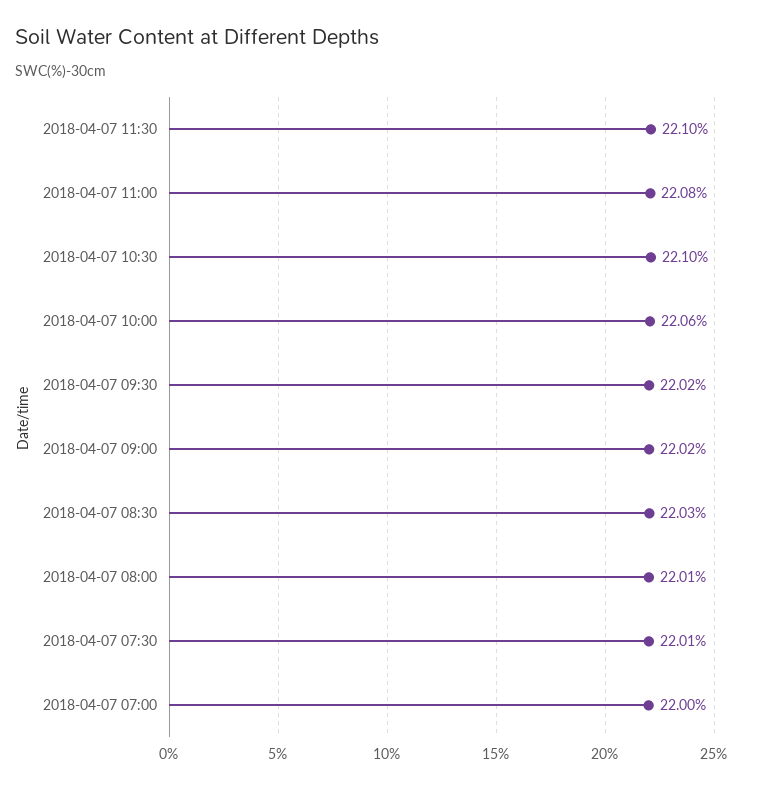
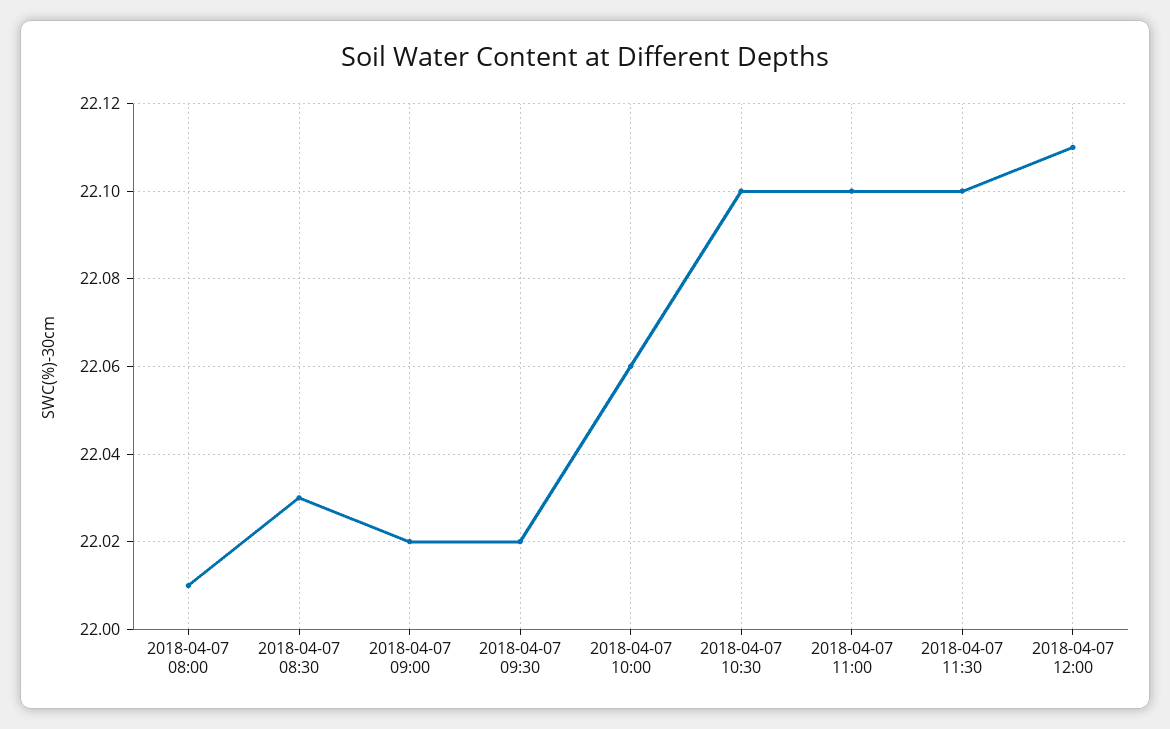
2018-04-07 11:00: 22.08 -> 22.1
2018-04-07 07:30: 22.01 -> none
2018-04-07 07:00: 22 -> none
2018-04-07 12:00: none -> 22.11

